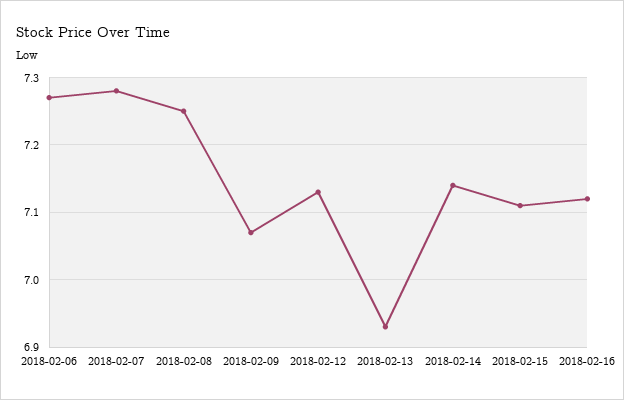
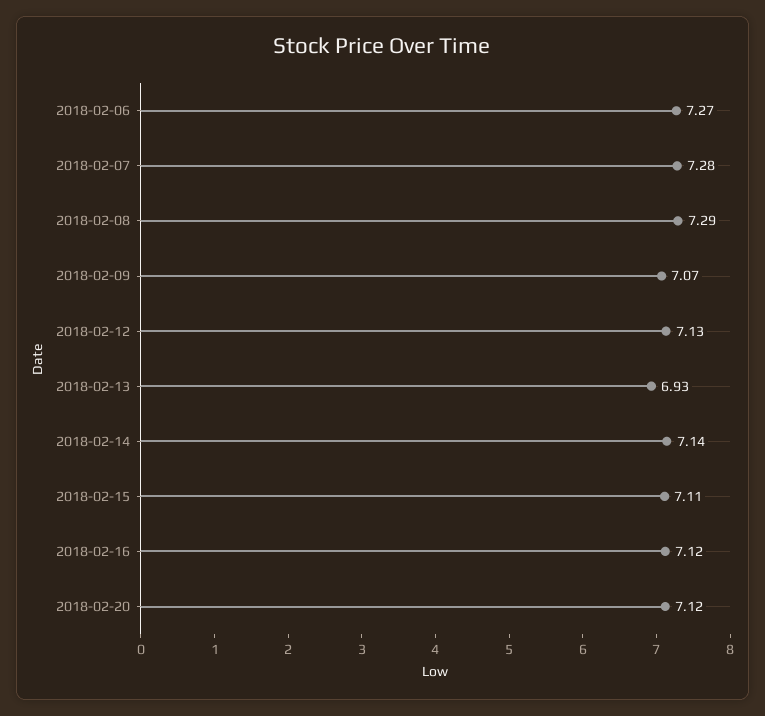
2018-02-08: 7.25 -> 7.29
2018-02-20: none -> 7.12

